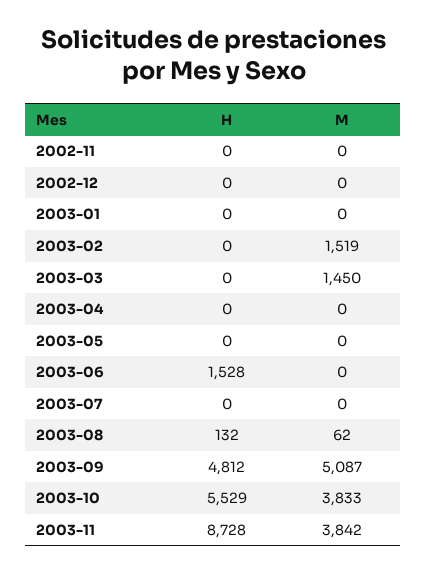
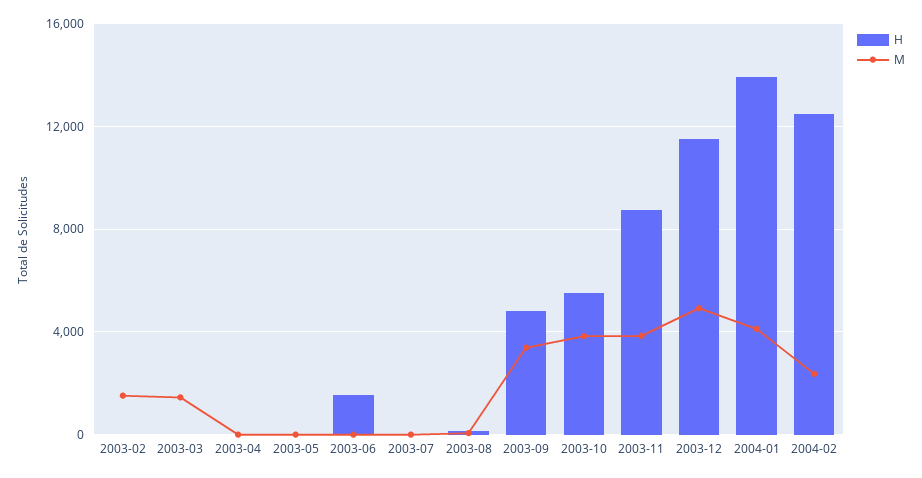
H, 2002-11: 0 -> none
M, 2002-11: 0 -> none
H, 2002-12: 0 -> none
M, 2002-12: 0 -> none
H, 2003-01: 0 -> none
M, 2003-01: 0 -> none
M, 2003-09: 5087 -> 3500
H, 2003-12: none -> 11500
M, 2003-12: none -> 5000
H, 2004-01: none -> 14000
M, 2004-01: none -> 4000
H, 2004-02: none -> 12500
M, 2004-02: none -> 2500

